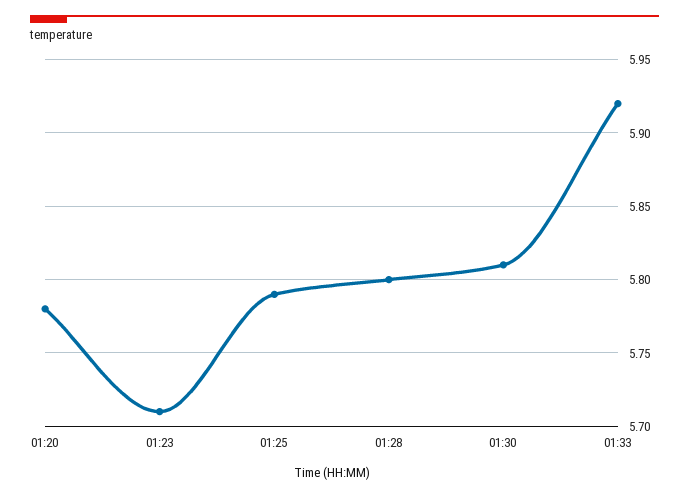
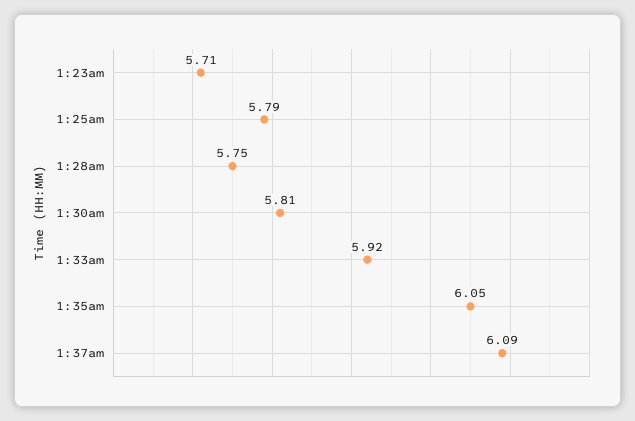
01:20: 5.78 -> none
01:28: 5.8 -> 5.75
1:35am: none -> 6.05
1:37am: none -> 6.09

